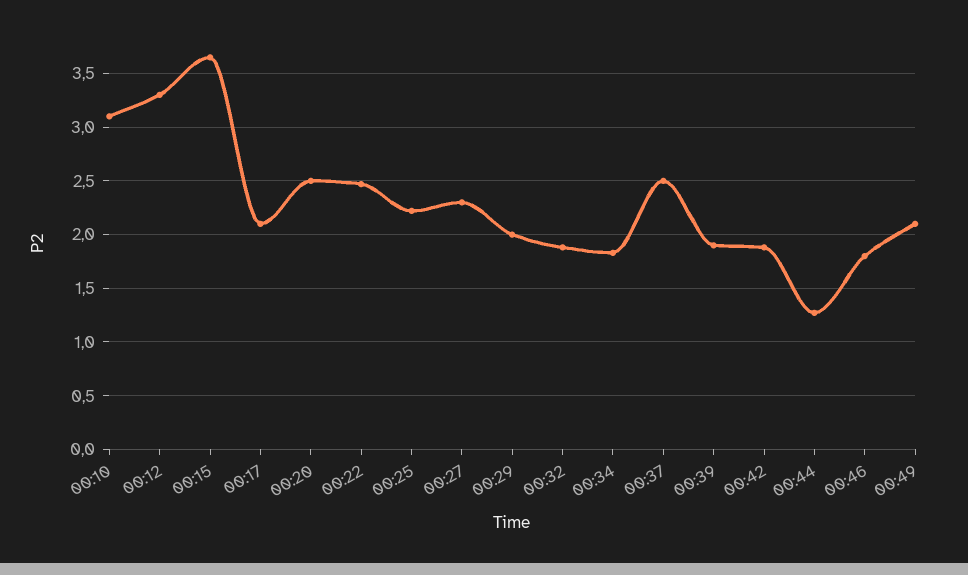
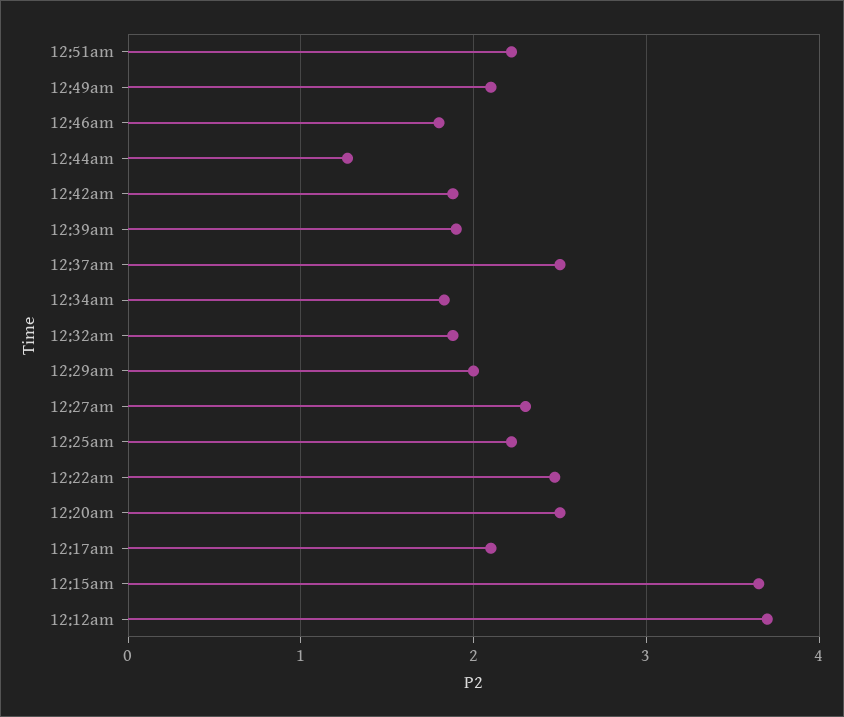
00:10: 3.1 -> none
00:12: 3.3 -> 3.7
12:51am: none -> 2.2

